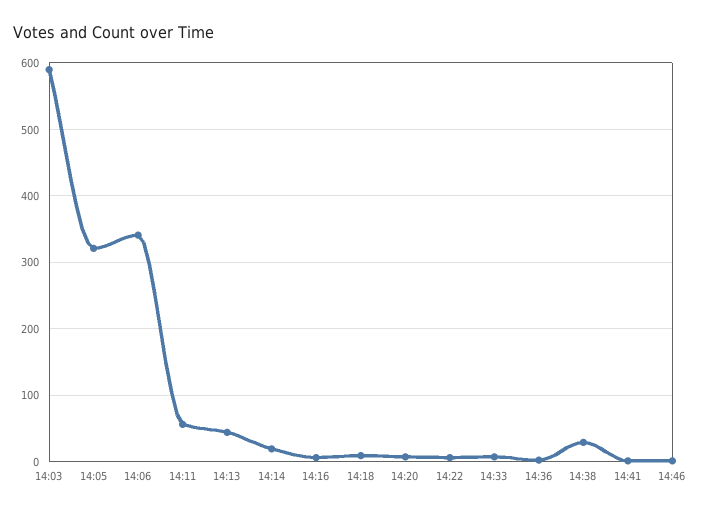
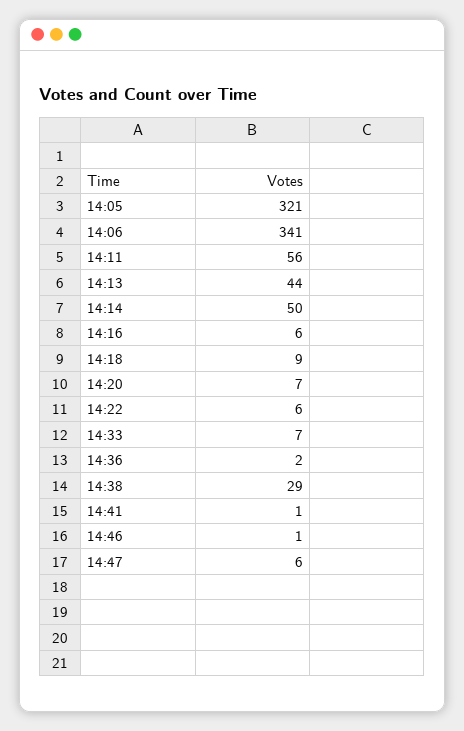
14:03: 590 -> none
14:14: 20 -> 50
14:47: none -> 6

